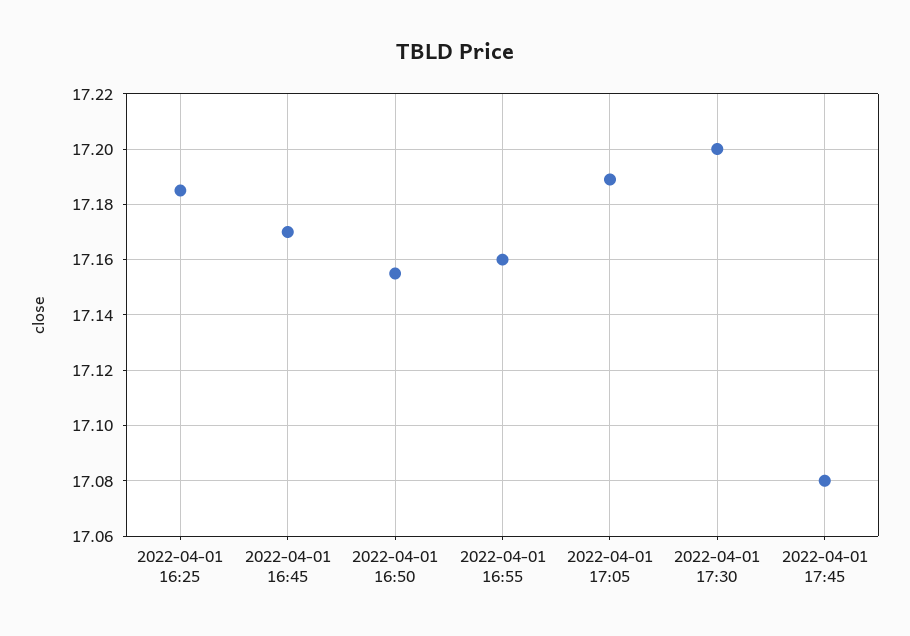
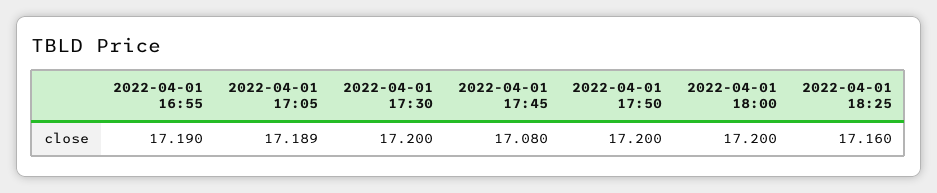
2022-04-01 16:25: 17.185 -> none
2022-04-01 16:45: 17.17 -> none
2022-04-01 16:50: 17.155 -> none
2022-04-01 16:55: 17.16 -> 17.19
2022-04-01 17:50: none -> 17.2
2022-04-01 18:00: none -> 17.2
2022-04-01 18:25: none -> 17.16

